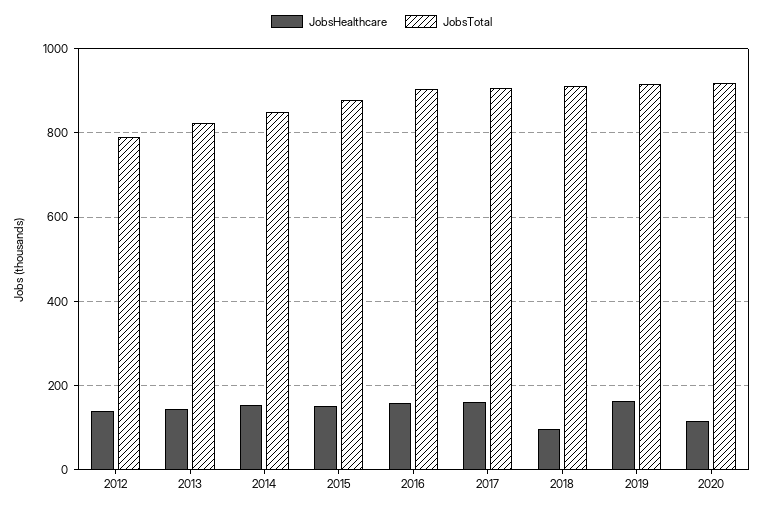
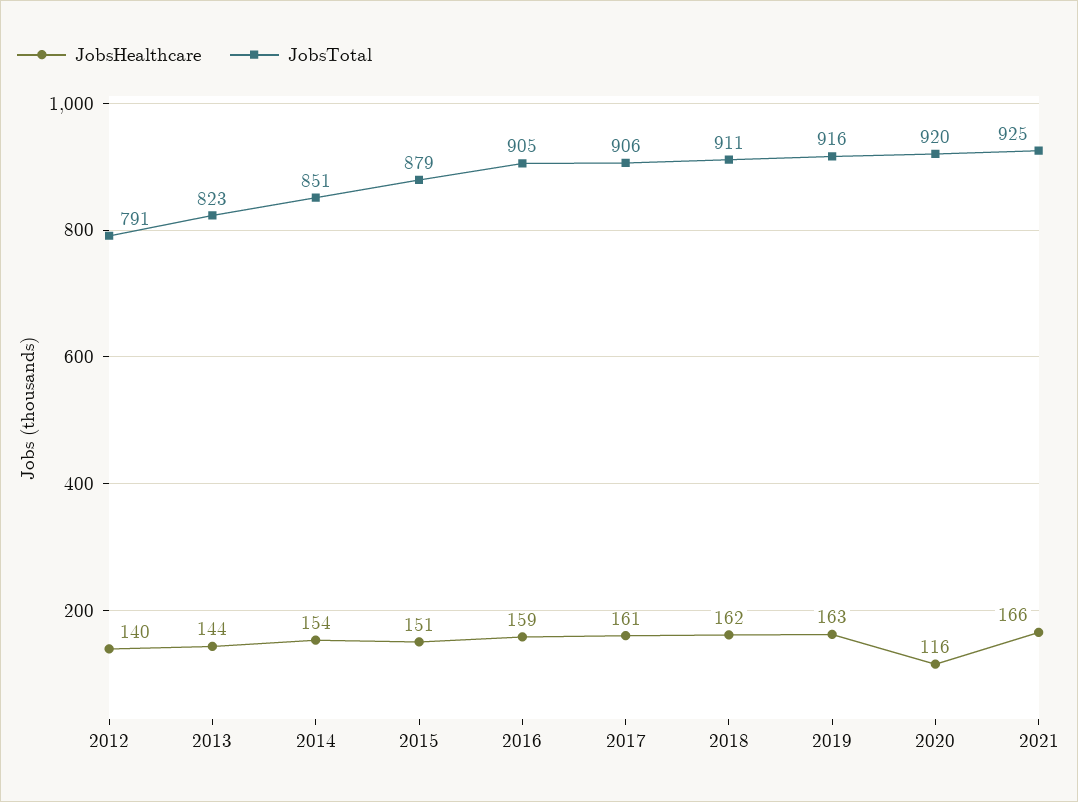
JobsHealthcare, 2018: 100 -> 162
JobsHealthcare, 2021: none -> 166
JobsTotal, 2021: none -> 925

